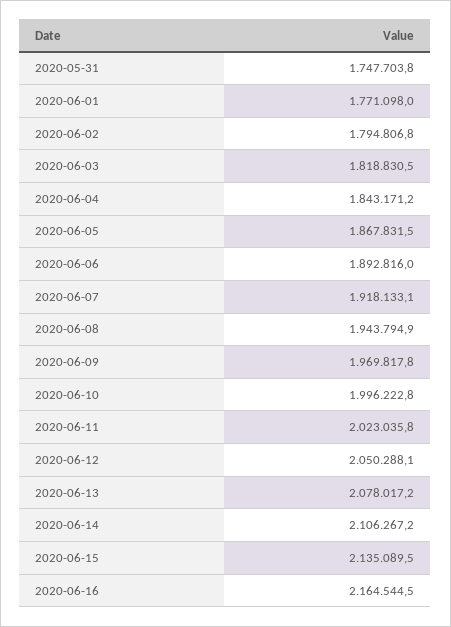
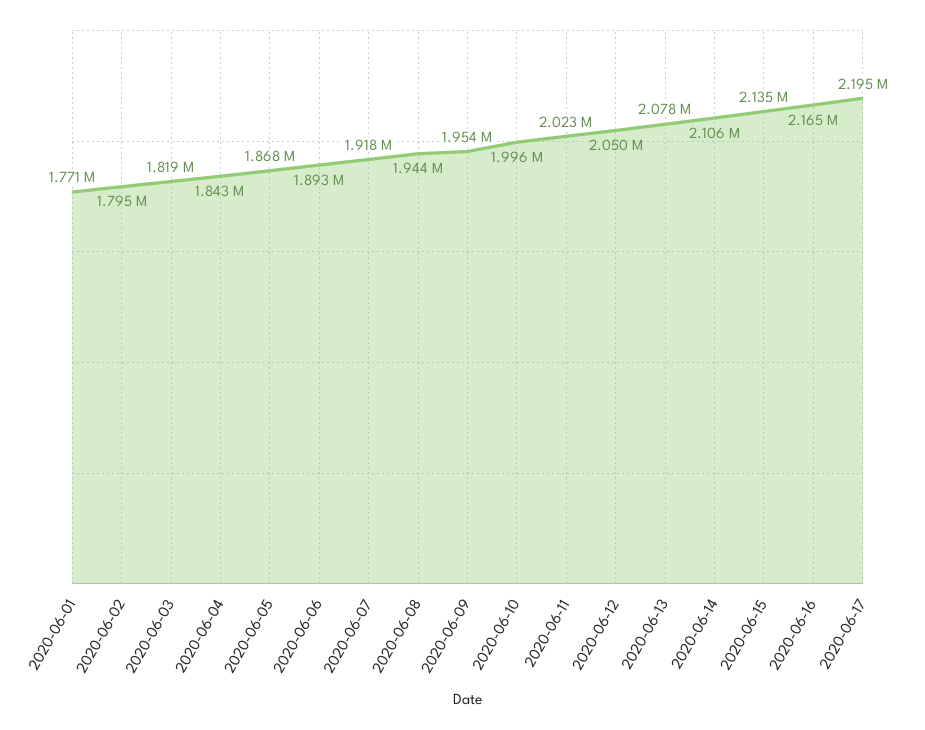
2020-05-31: 1747703.8 -> none
2020-06-09: 1969817.8 -> 1954000
2020-06-17: none -> 2195000

